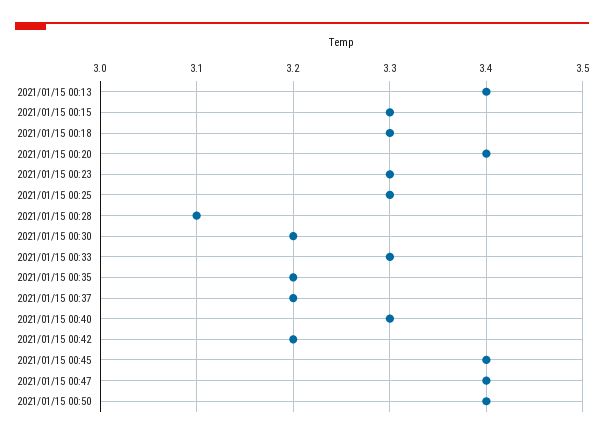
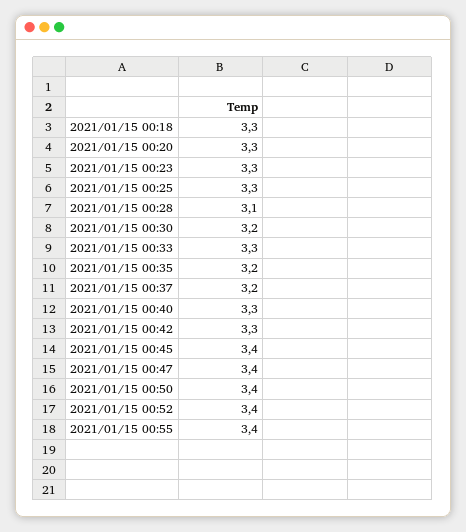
2021/01/15 00:13: 3.4 -> none
2021/01/15 00:15: 3.3 -> none
2021/01/15 00:20: 3.4 -> 3.3
2021/01/15 00:42: 3.2 -> 3.3
2021/01/15 00:52: none -> 3.4
2021/01/15 00:55: none -> 3.4

